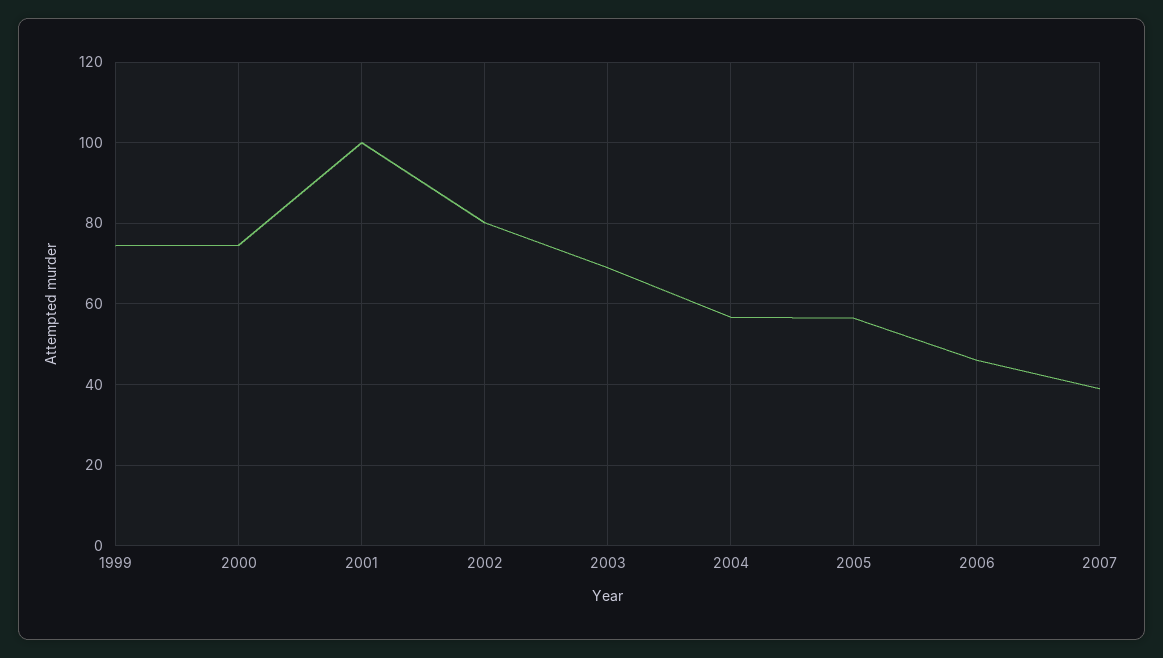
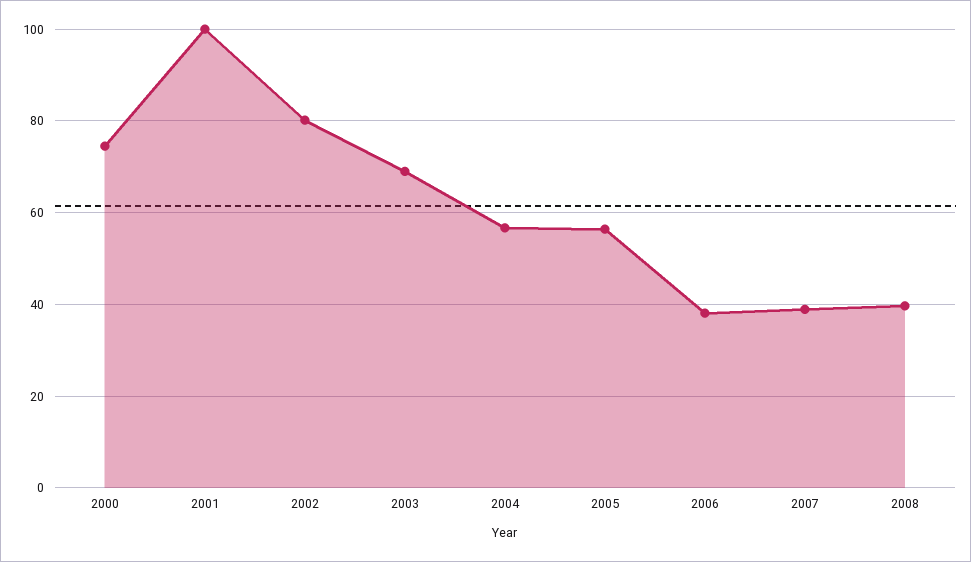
1999: 74 -> none
2006: 46 -> 38
2008: none -> 40

